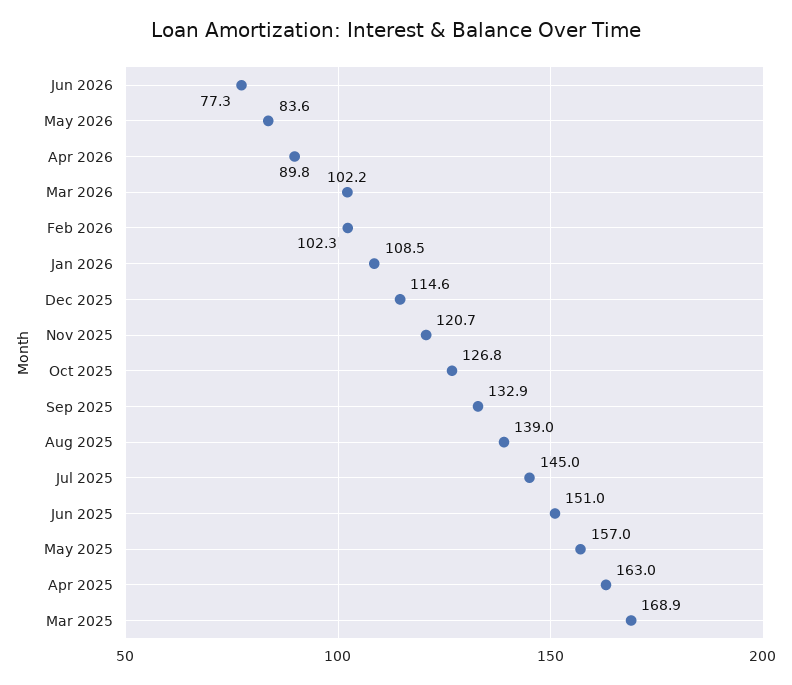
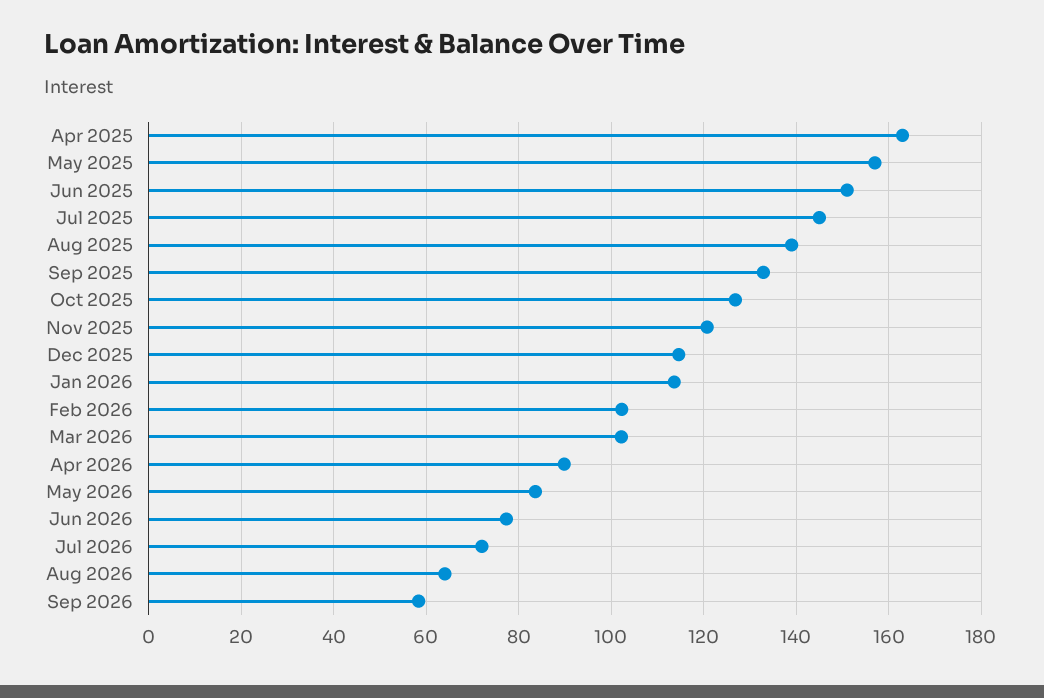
Jan 2026: 108.5 -> 114
Mar 2025: 168.9 -> none
Jul 2026: none -> 72
Aug 2026: none -> 64
Sep 2026: none -> 58

